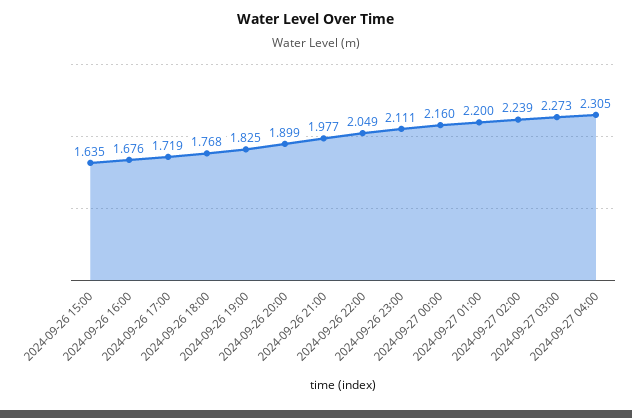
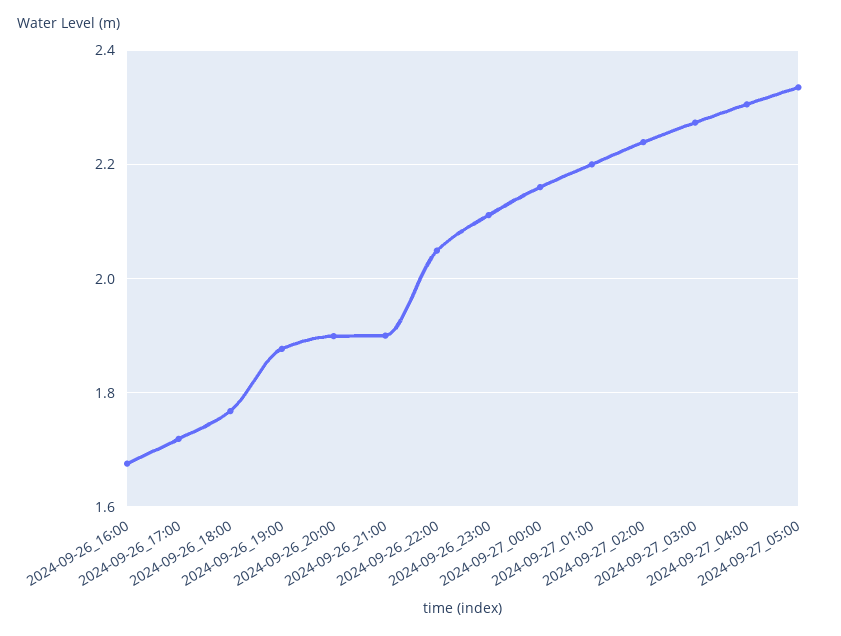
2024-09-26 15:00: 1.635 -> none
2024-09-26 19:00: 1.825 -> 1.88
2024-09-26 21:00: 1.977 -> 1.9
2024-09-27_05:00: none -> 2.34

